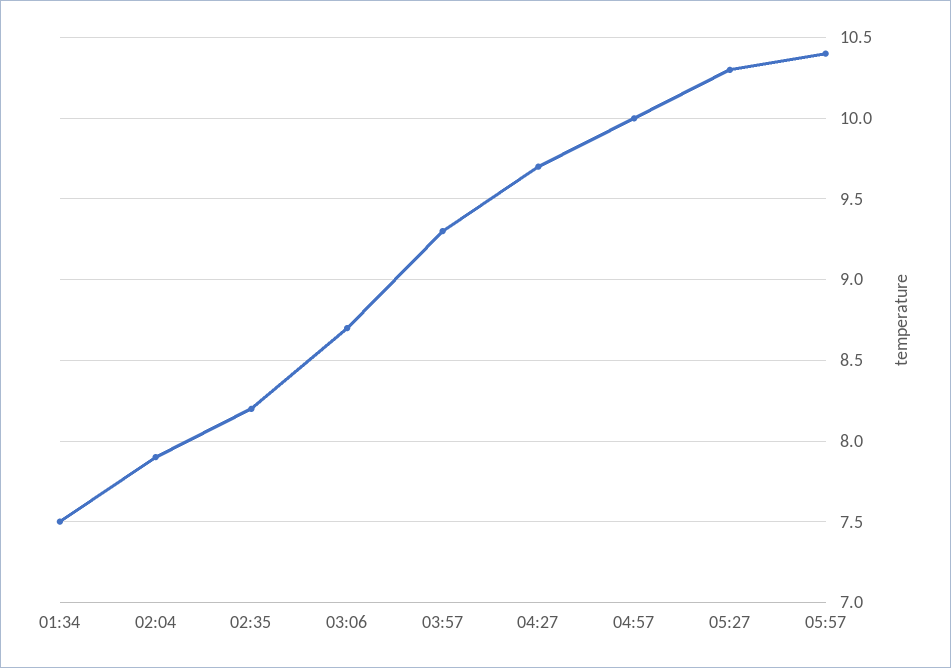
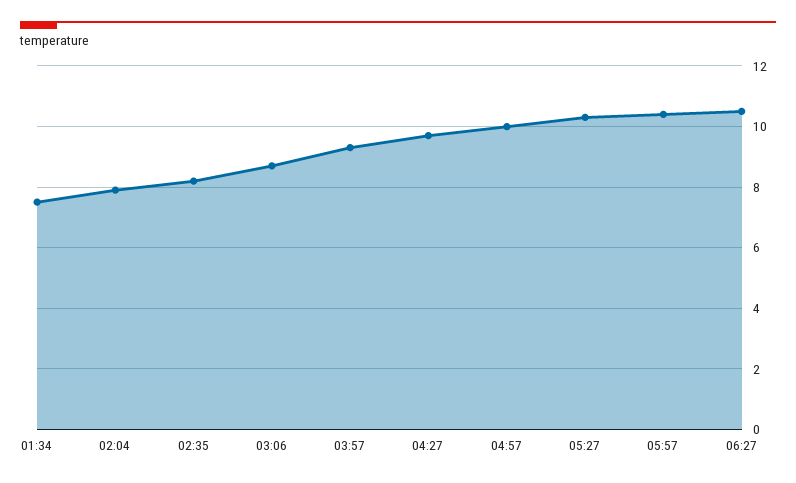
06:27: none -> 10.5

